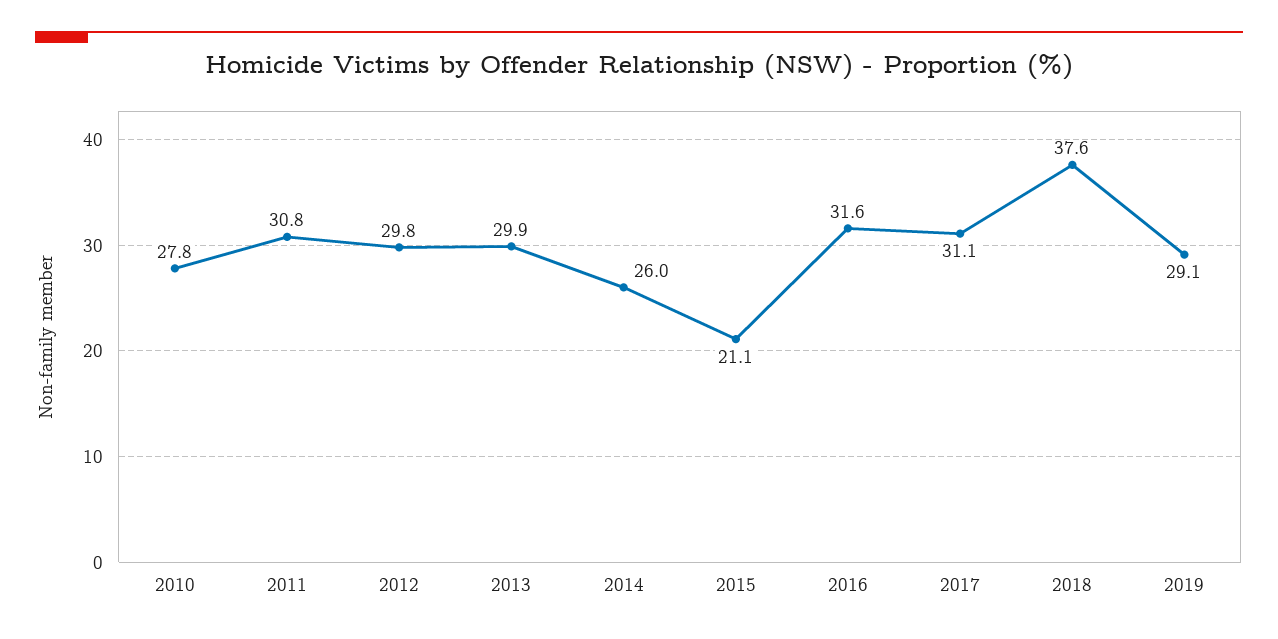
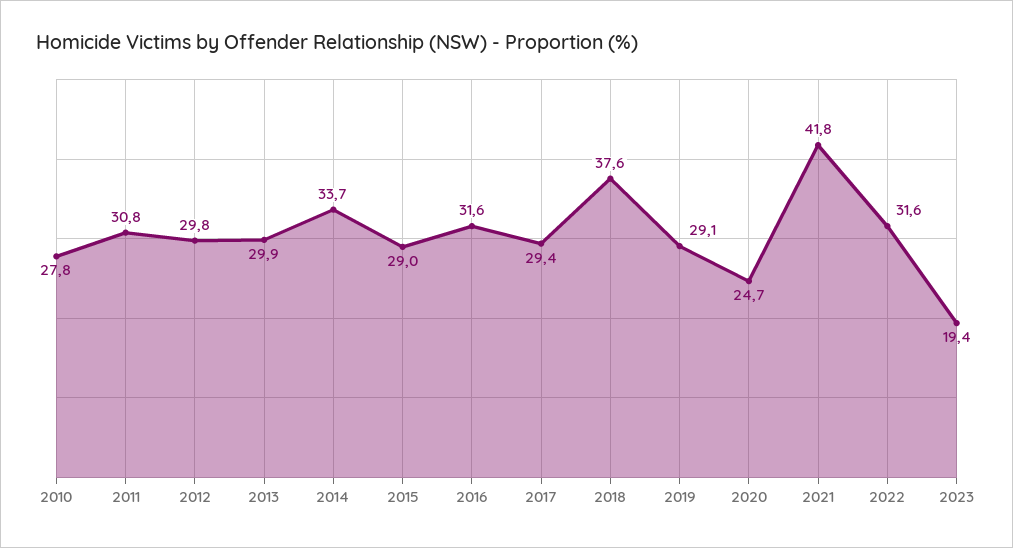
2014: 26 -> 33.7
2015: 21.1 -> 29
2017: 31.1 -> 29.4
2020: none -> 24.7
2021: none -> 41.8
2022: none -> 31.6
2023: none -> 19.4

